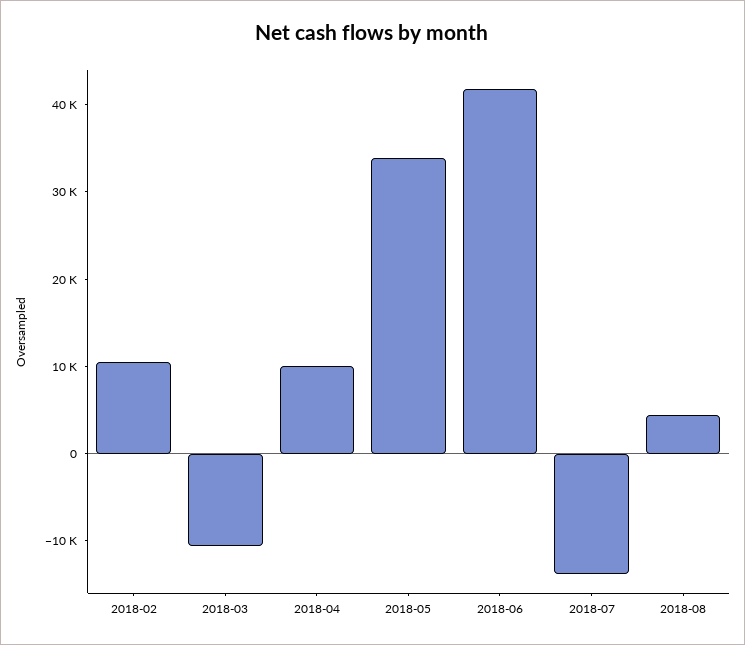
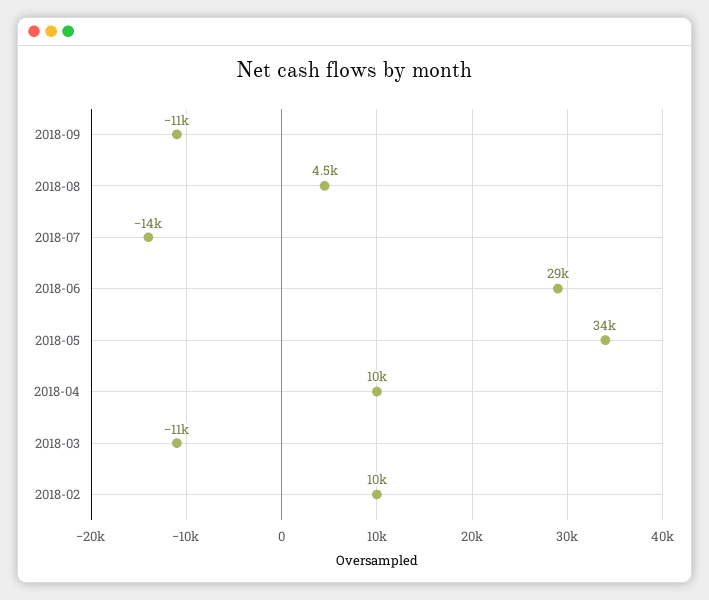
2018-06: 42000 -> 29000
2018-09: none -> -11000

